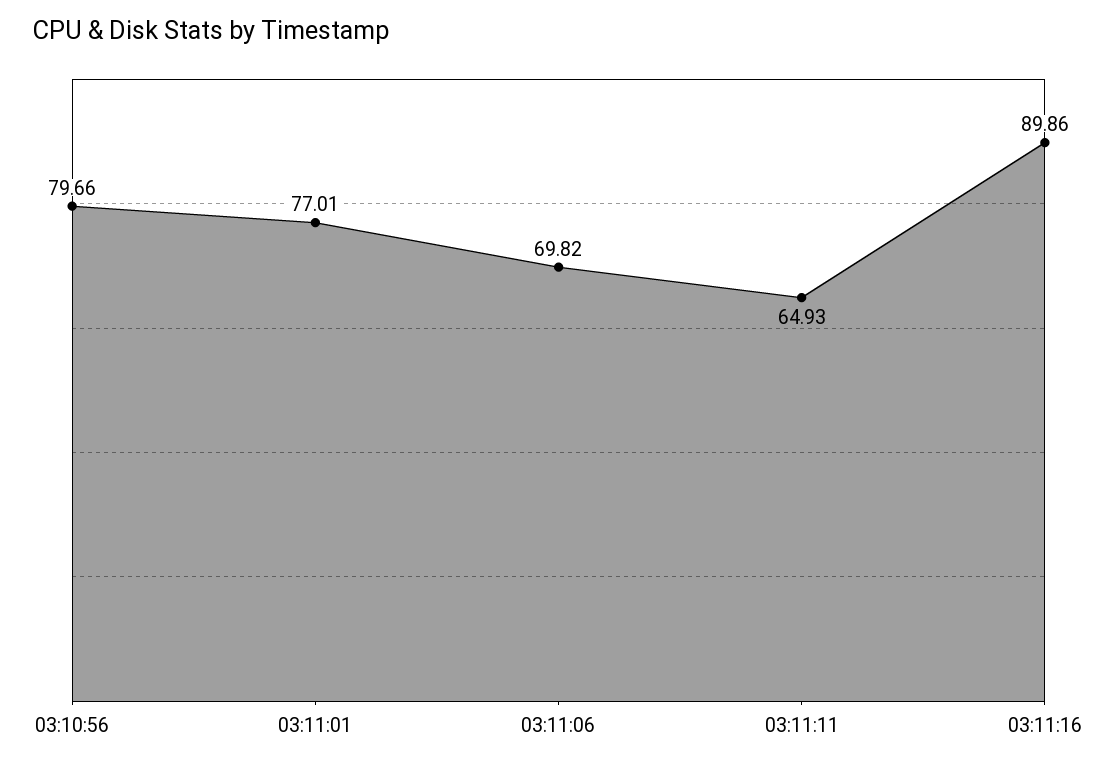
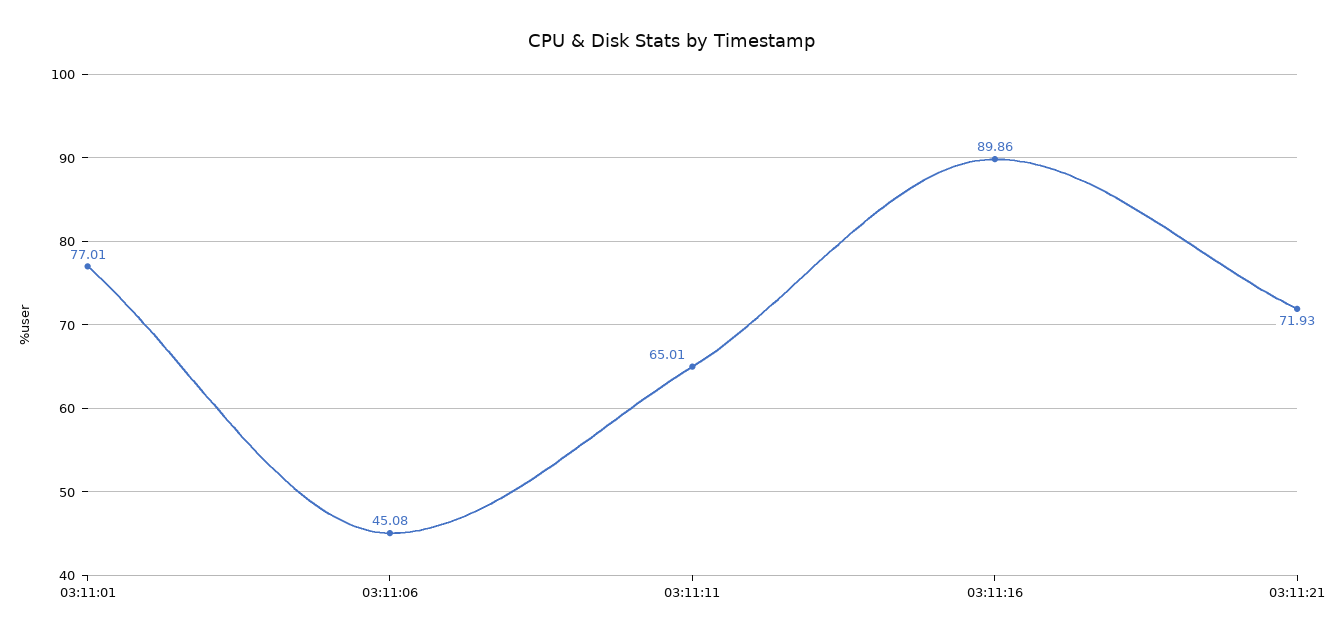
03:10:56: 79.66 -> none
03:11:06: 69.82 -> 45.08
03:11:11: 64.93 -> 65.01
03:11:21: none -> 71.93

